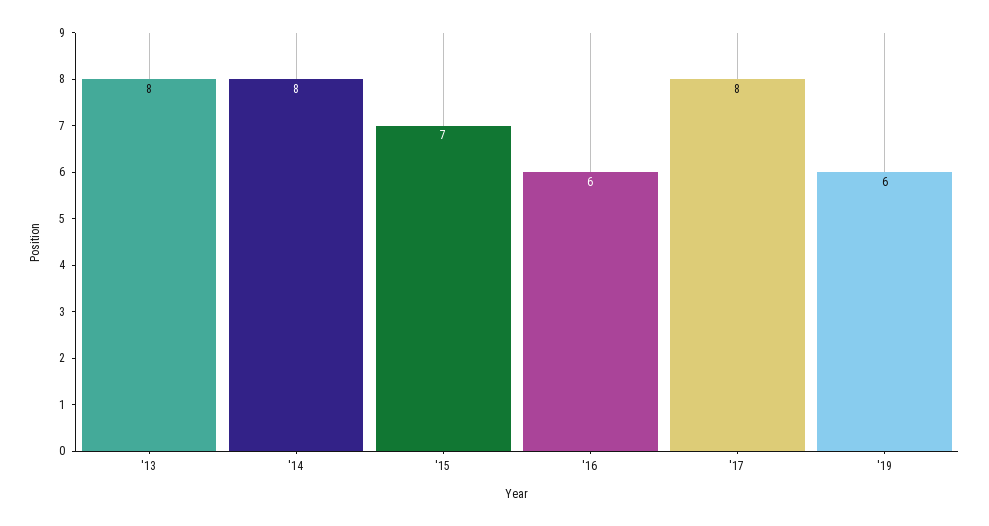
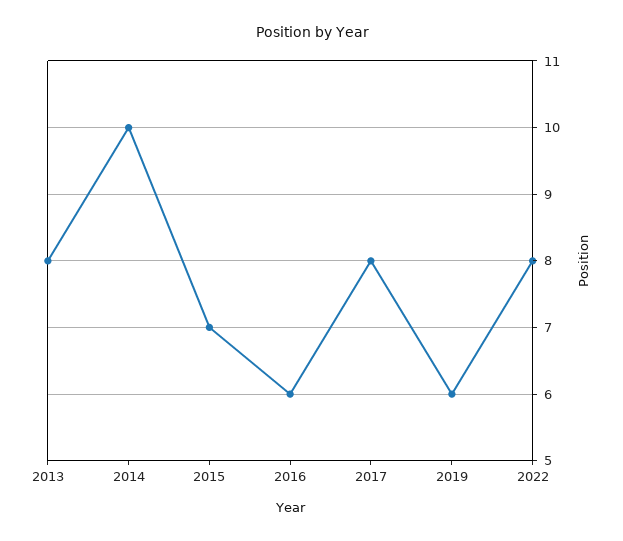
'14: 8 -> 10
2022: none -> 8

